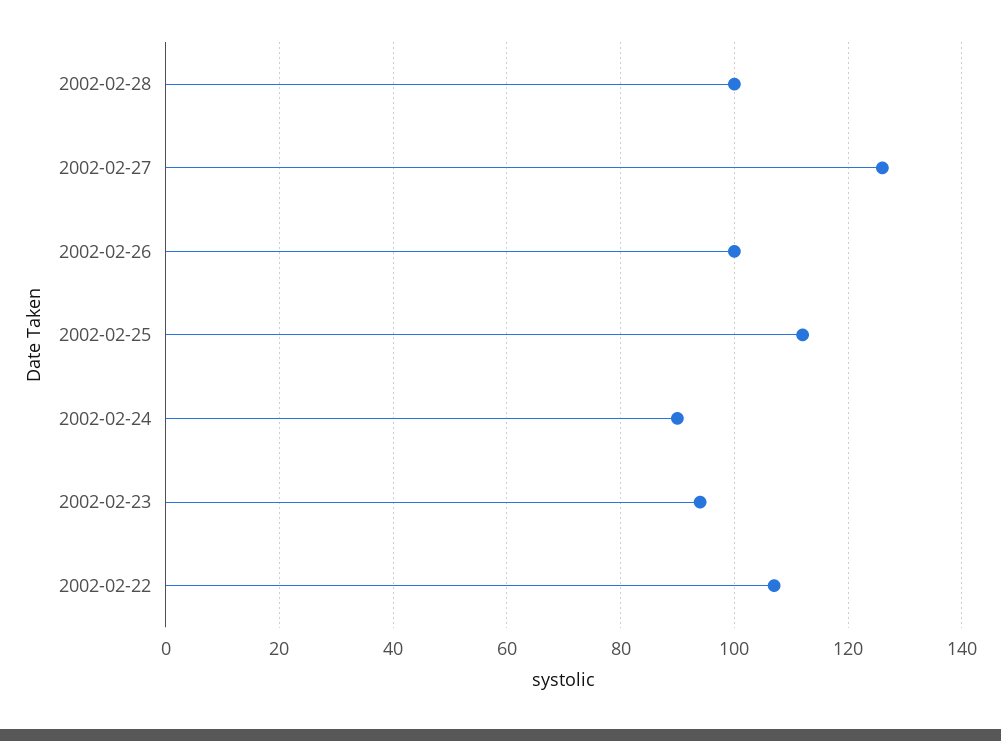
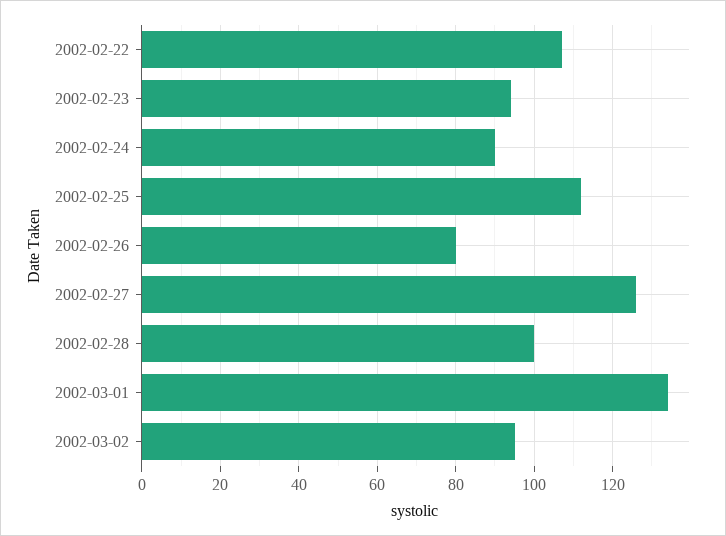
2002-02-26: 100 -> 80
2002-03-01: none -> 135
2002-03-02: none -> 95

